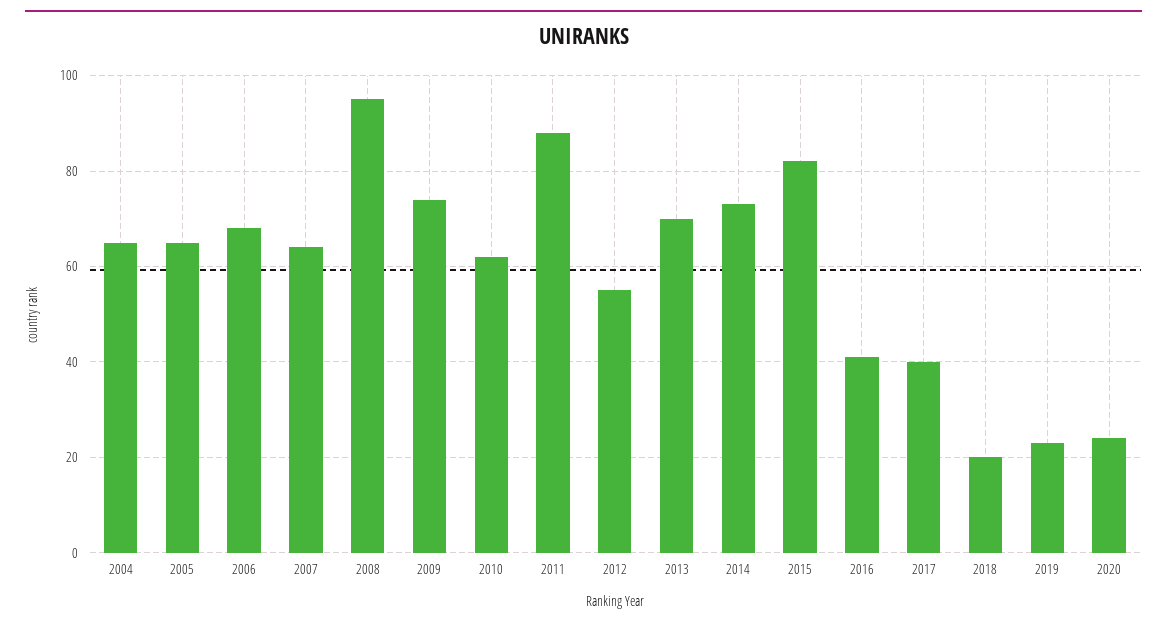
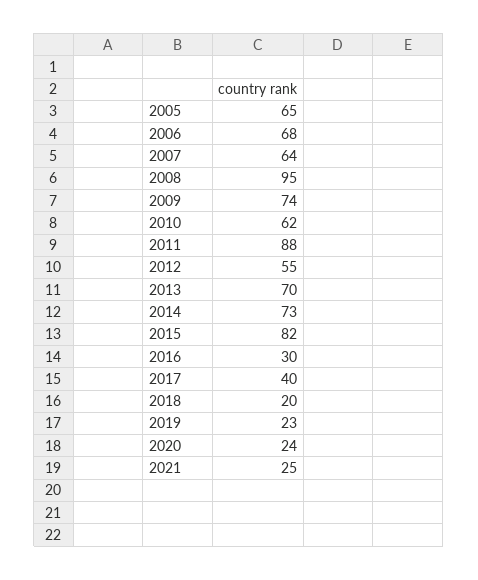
2004: 65 -> none
2016: 40 -> 30
2021: none -> 25

